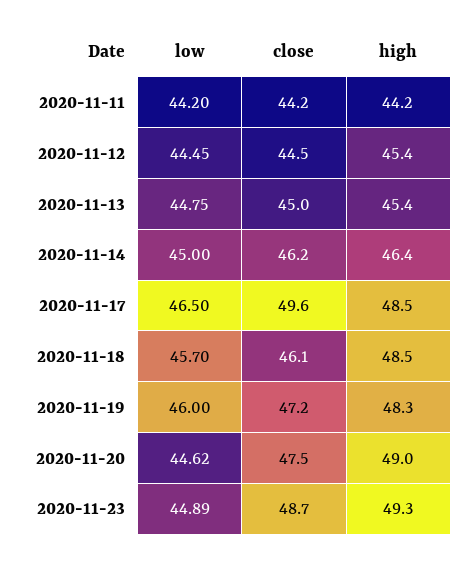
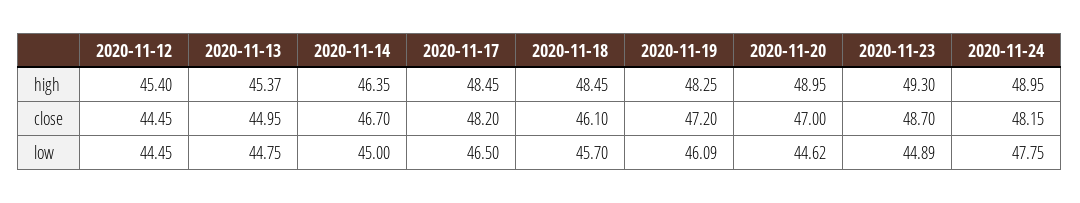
low, 2020-11-11: 44.2 -> none
close, 2020-11-11: 44.2 -> none
high, 2020-11-11: 44.2 -> none
close, 2020-11-14: 46.2 -> 46.7
close, 2020-11-17: 49.6 -> 48.2
low, 2020-11-19: 46 -> 46.09
close, 2020-11-20: 47.5 -> 47
high, 2020-11-24: none -> 48.95
close, 2020-11-24: none -> 48.15
low, 2020-11-24: none -> 47.75

